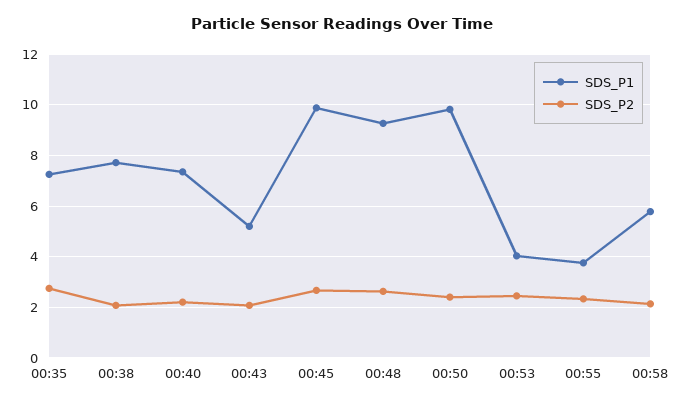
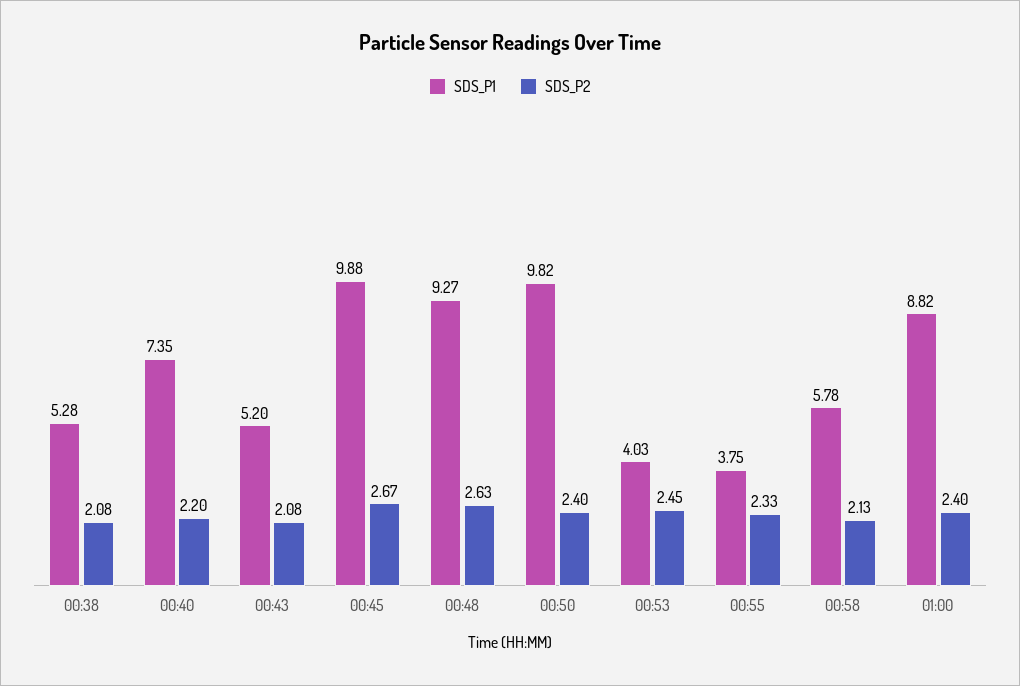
SDS_P1, 00:35: 7.25 -> none
SDS_P2, 00:35: 2.75 -> none
SDS_P1, 00:38: 7.75 -> 5.28
SDS_P1, 01:00: none -> 8.82
SDS_P2, 01:00: none -> 2.4

